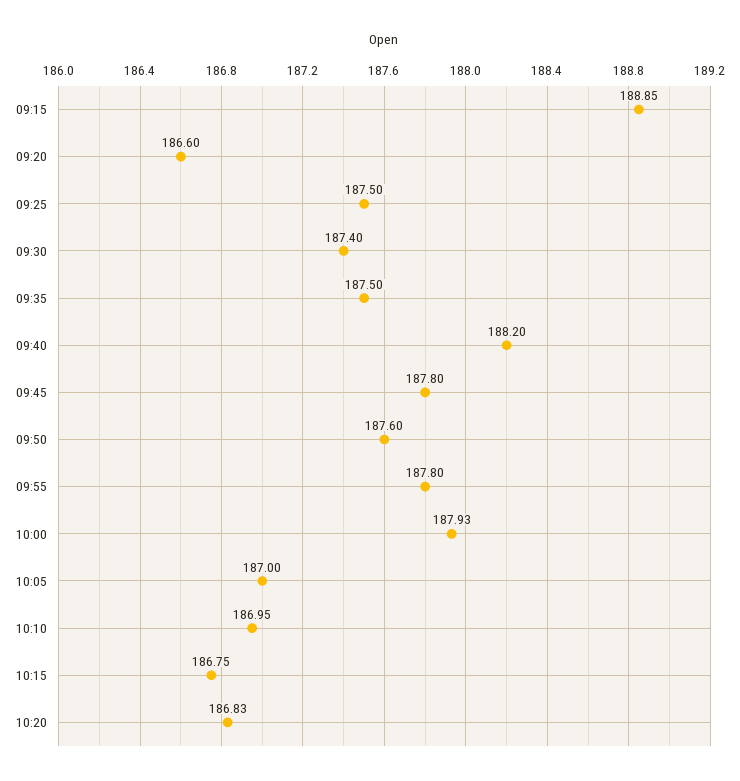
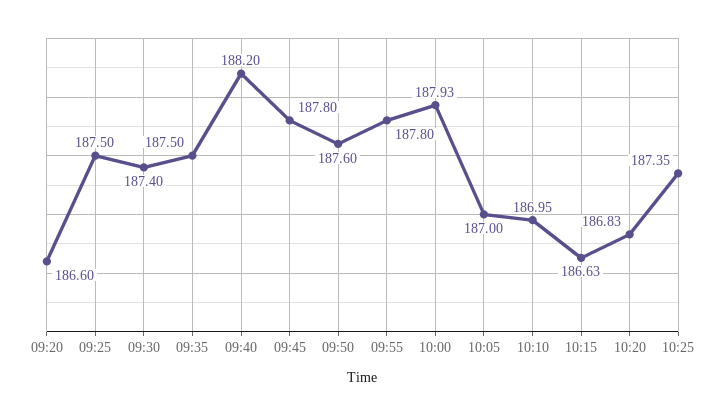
09:15: 188.85 -> none
10:15: 186.75 -> 186.63
10:25: none -> 187.35

